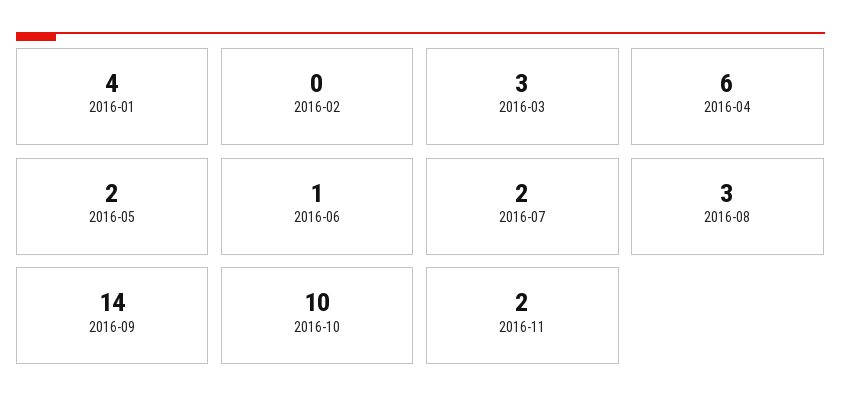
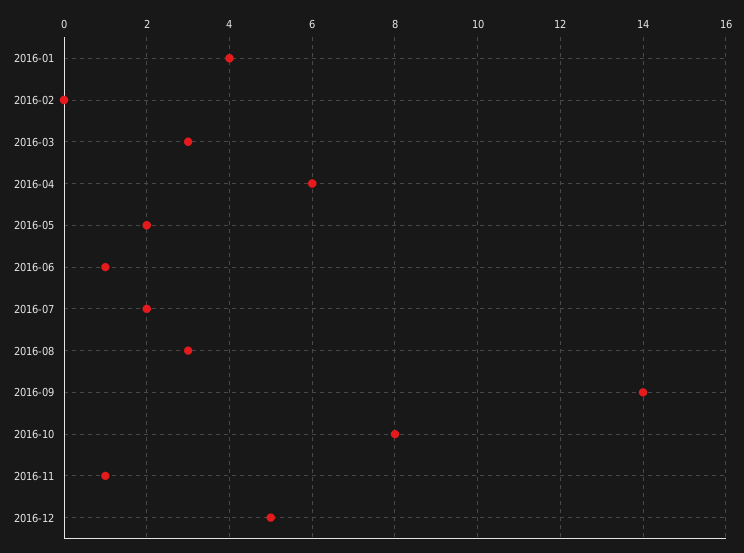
2016-10: 10 -> 8
2016-11: 2 -> 1
2016-12: none -> 5

